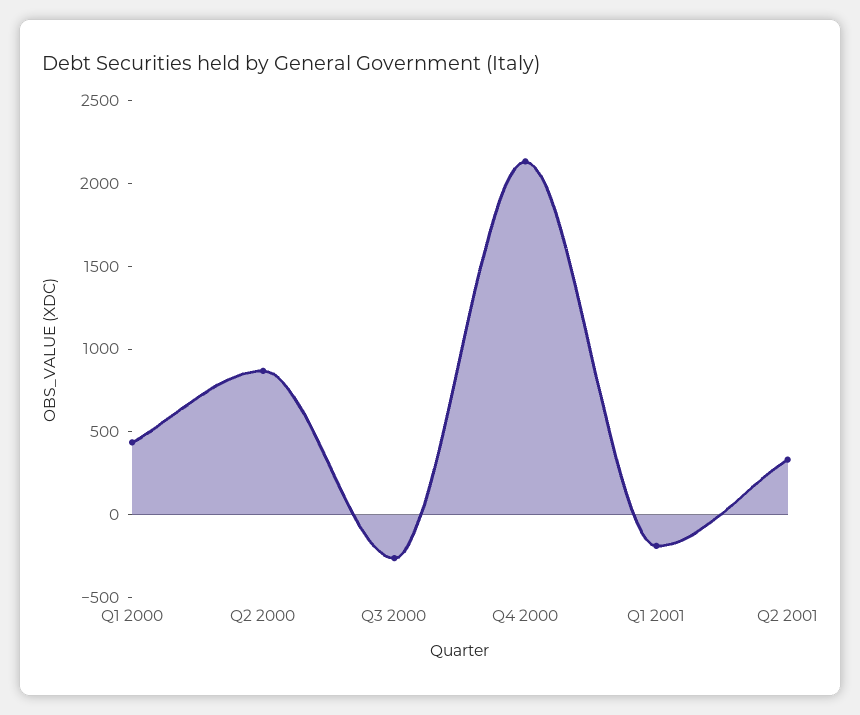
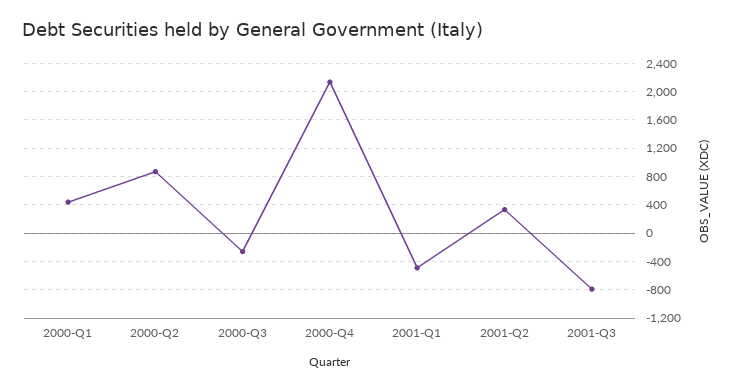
Q1 2001: -200 -> -500
2001-Q3: none -> -800

